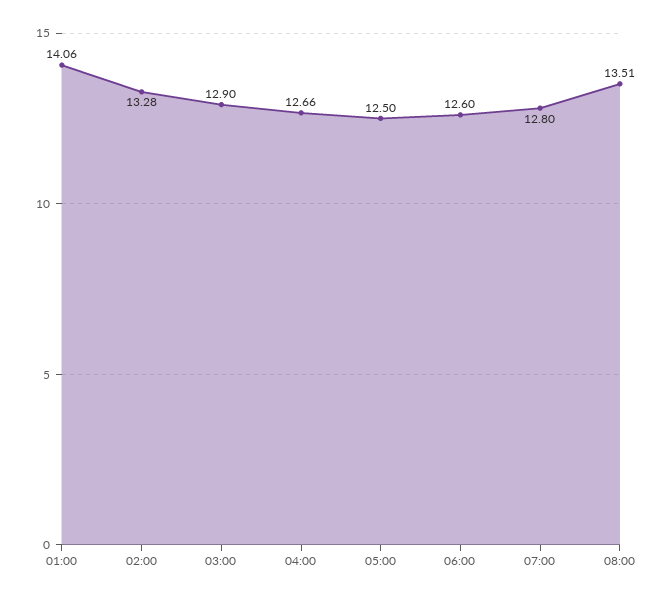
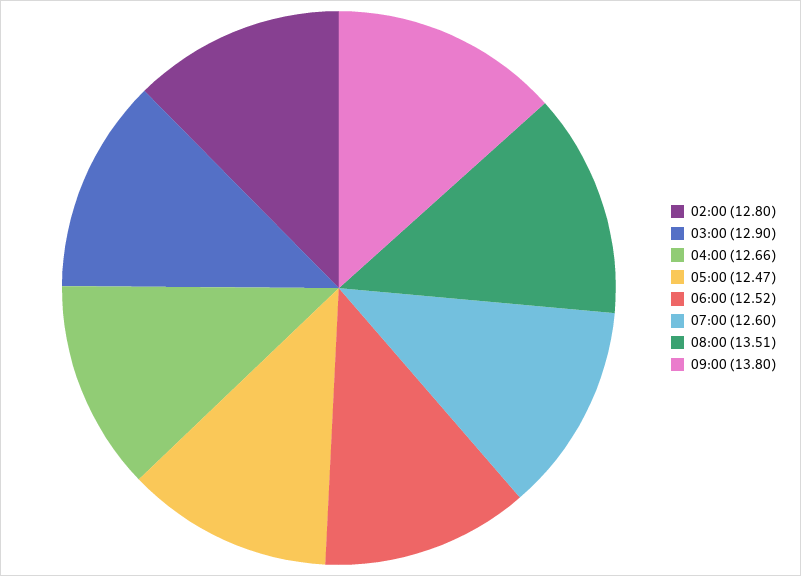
01:00: 14.06 -> none
02:00: 13.28 -> 12.8
05:00: 12.5 -> 12.47
06:00: 12.6 -> 12.52
07:00: 12.8 -> 12.6
09:00: none -> 13.8

